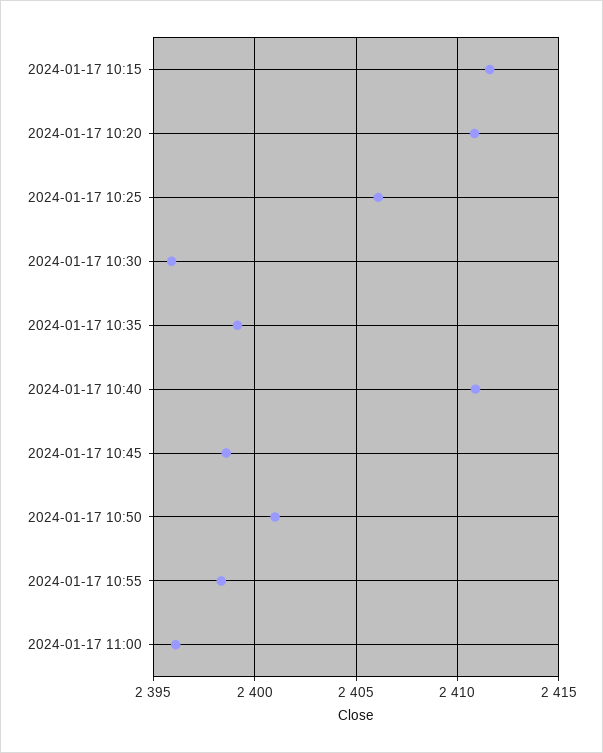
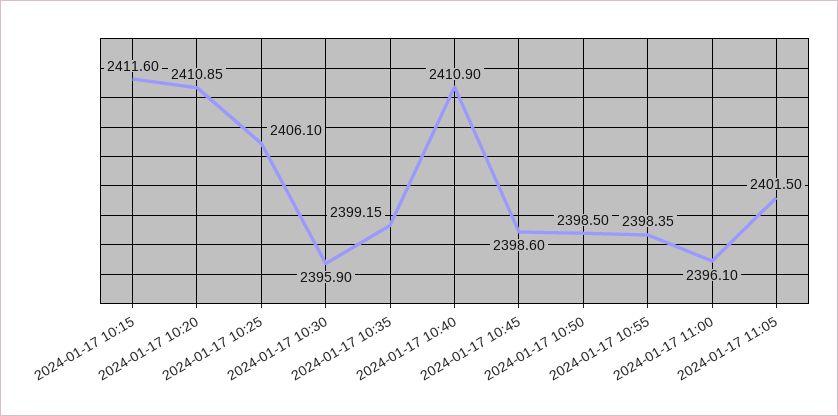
2024-01-17 10:50: 2401 -> 2398.5
2024-01-17 11:05: none -> 2401.5

